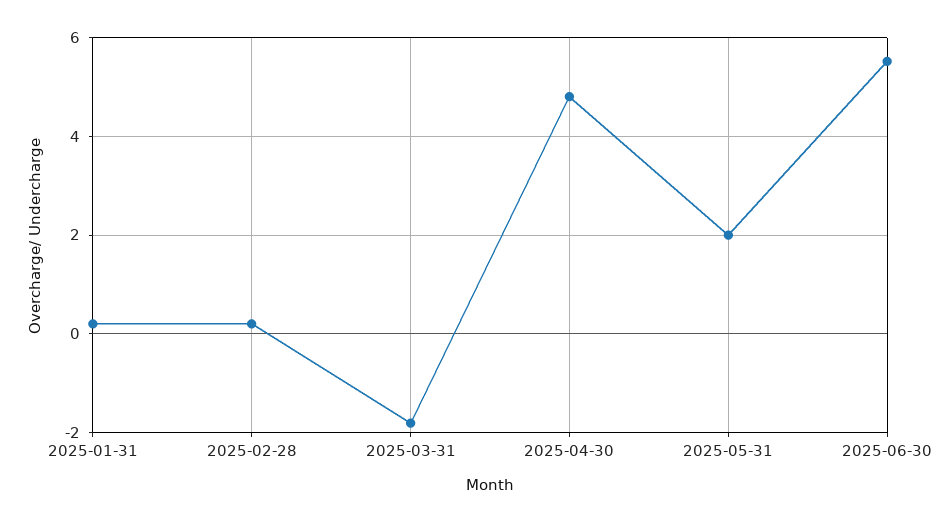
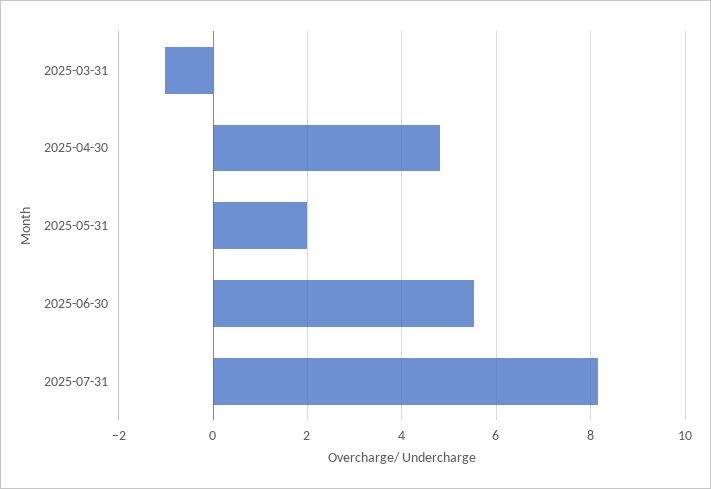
2025-01-31: 0.2 -> none
2025-02-28: 0.2 -> none
2025-03-31: -1.8 -> -1
2025-07-31: none -> 8.2

